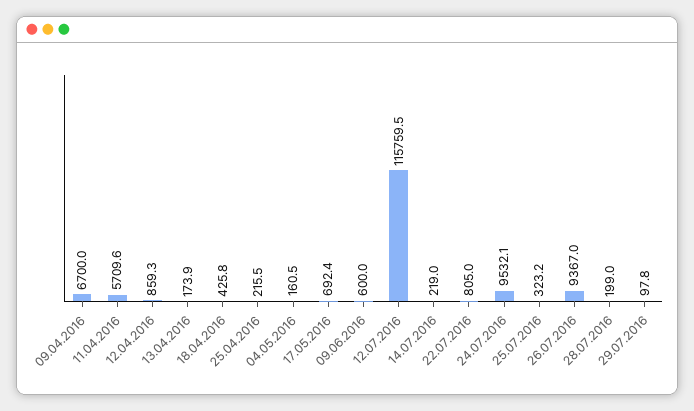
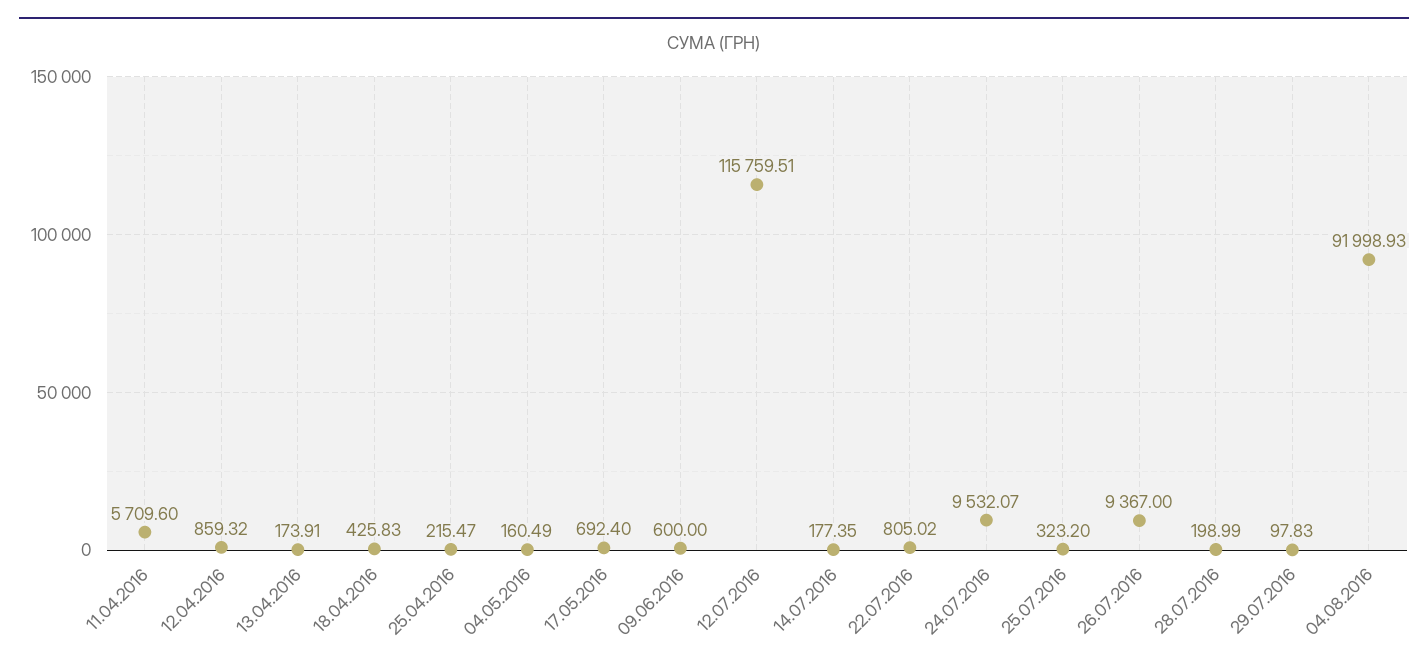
09.04.2016: 6700 -> none
14.07.2016: 219 -> 177.35
04.08.2016: none -> 91998.93

